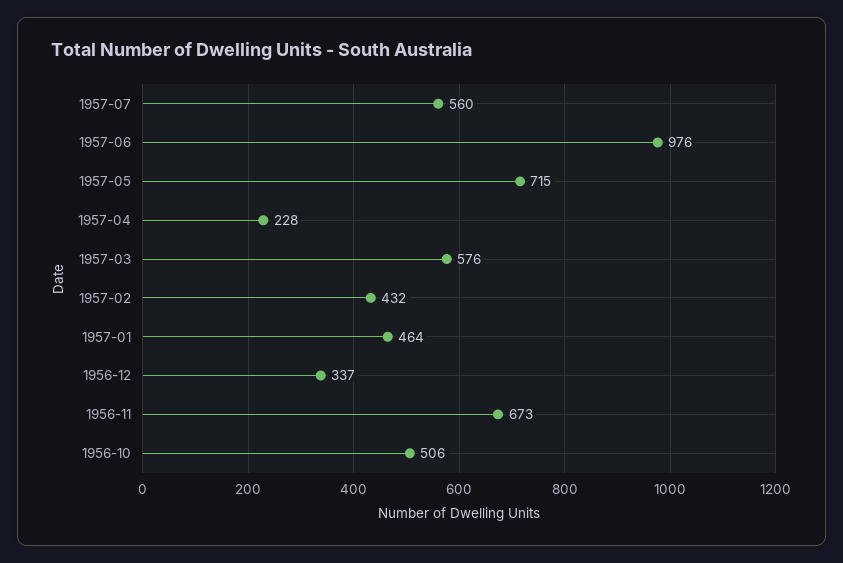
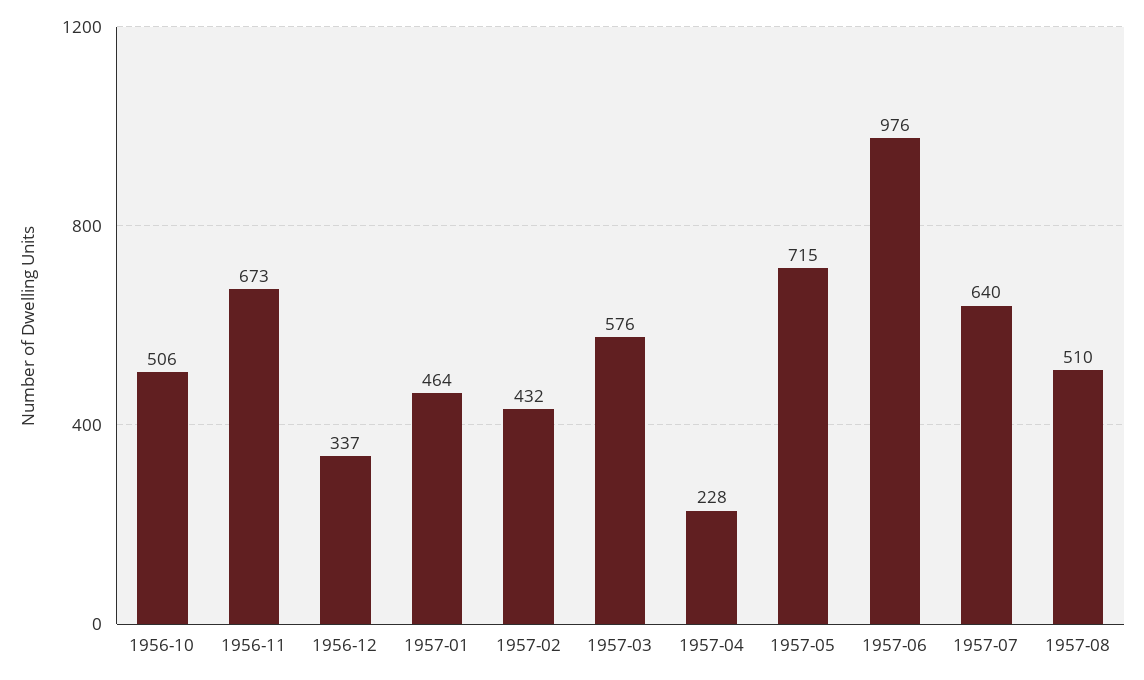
1957-07: 560 -> 640
1957-08: none -> 510

